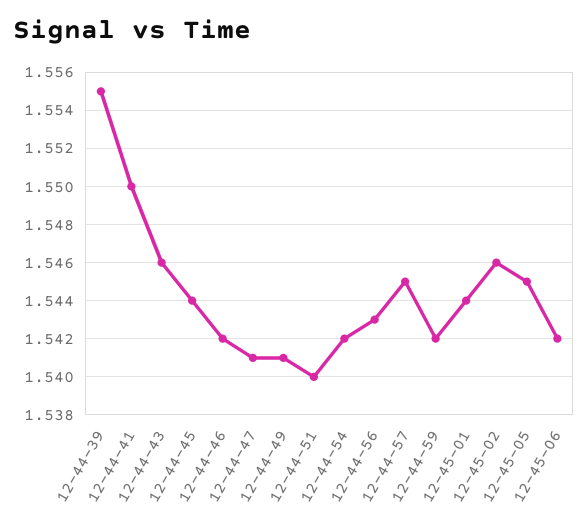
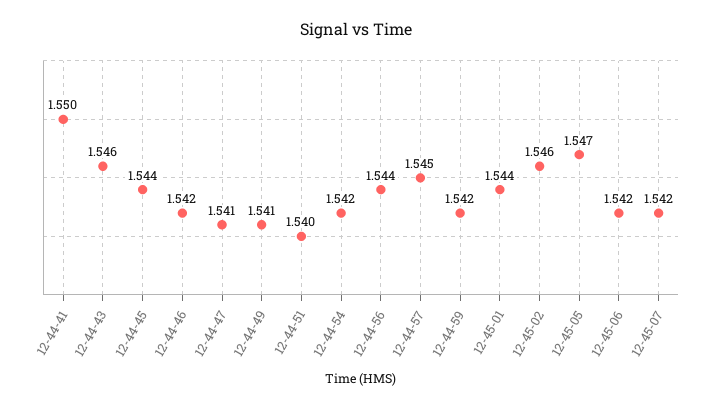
12-44-39: 1.555 -> none
12-44-56: 1.543 -> 1.544
12-45-05: 1.545 -> 1.547
12-45-07: none -> 1.542

